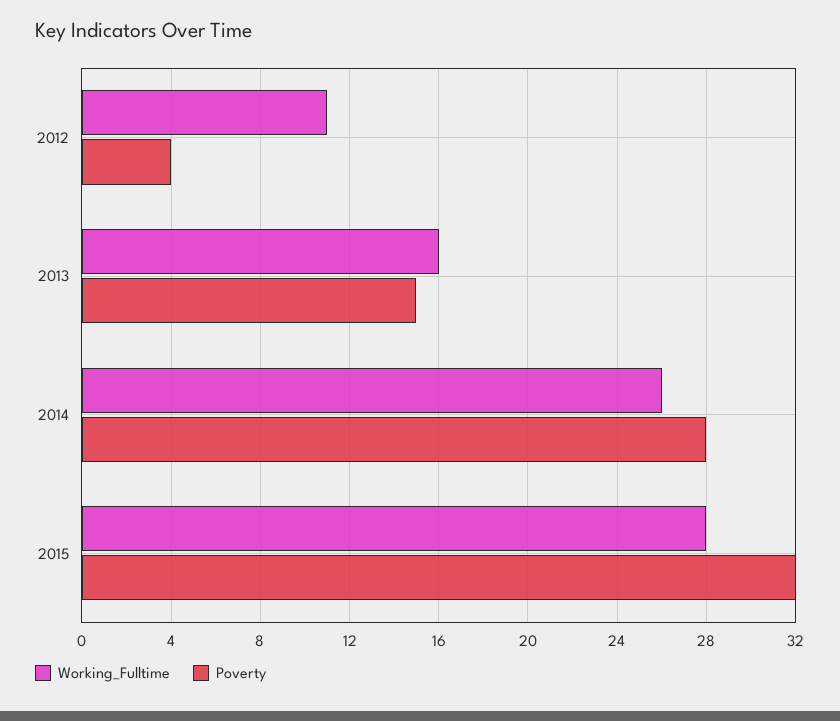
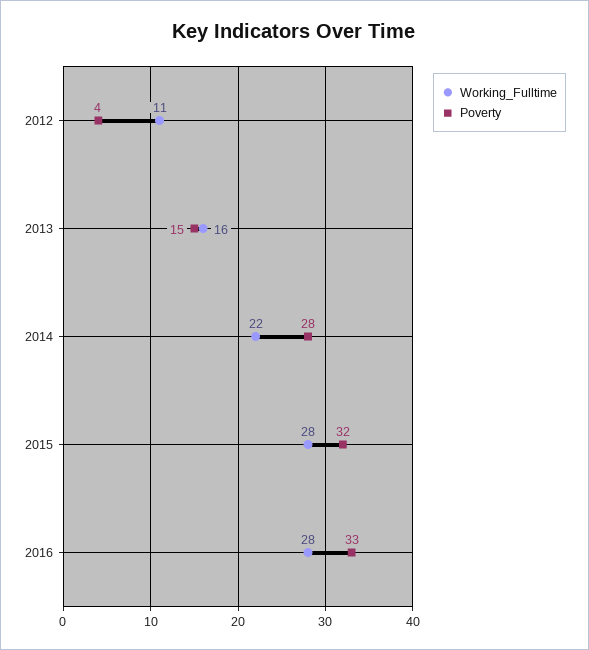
Working_Fulltime, 2014: 26 -> 22
Working_Fulltime, 2016: none -> 28
Poverty, 2016: none -> 33

